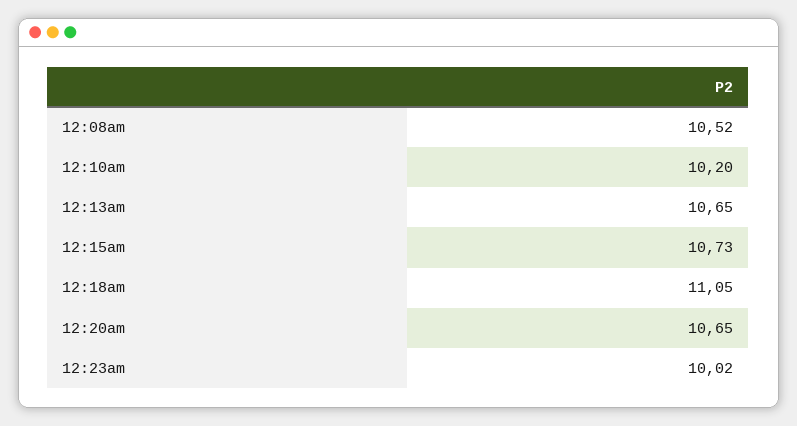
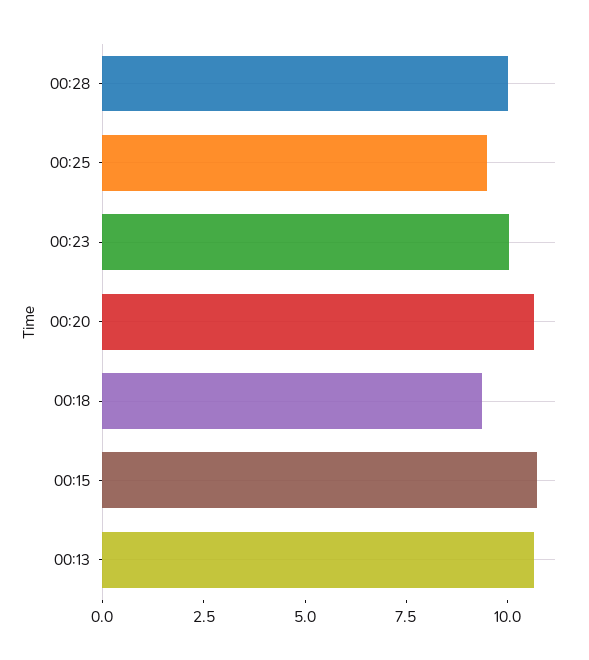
12:08am: 10.52 -> none
12:10am: 10.2 -> none
12:18am: 11.05 -> 9.5
00:28: none -> 10
00:25: none -> 9.5

